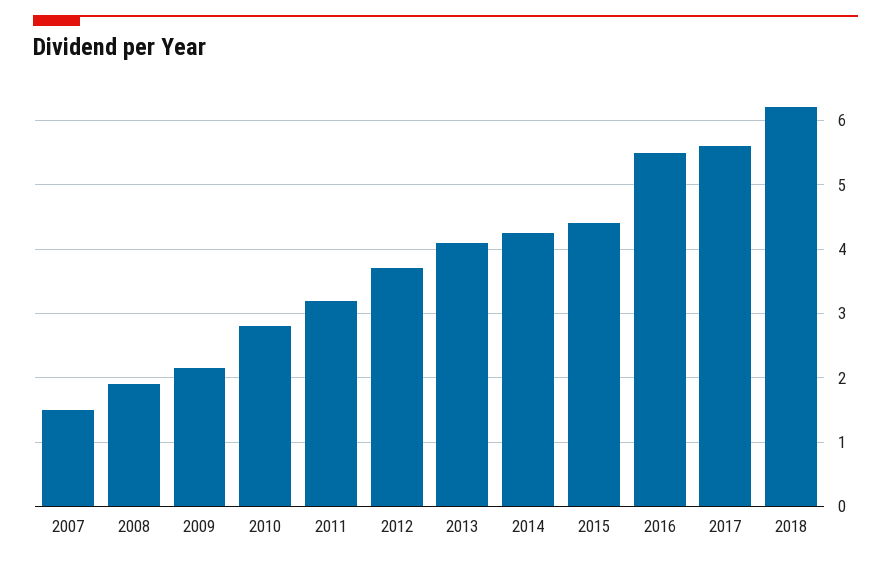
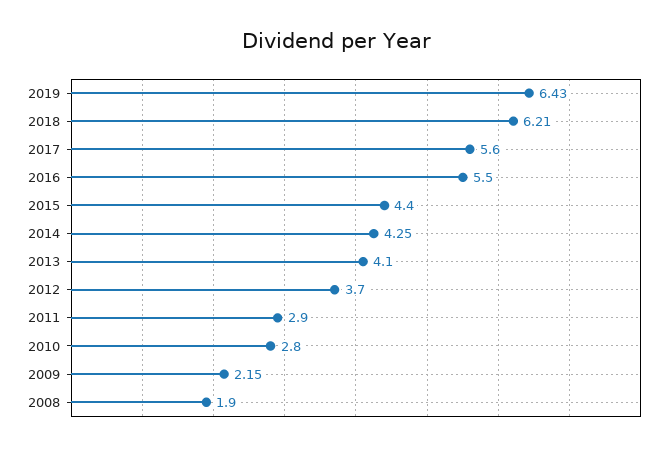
2007: 1.5 -> none
2011: 3.2 -> 2.9
2019: none -> 6.43

